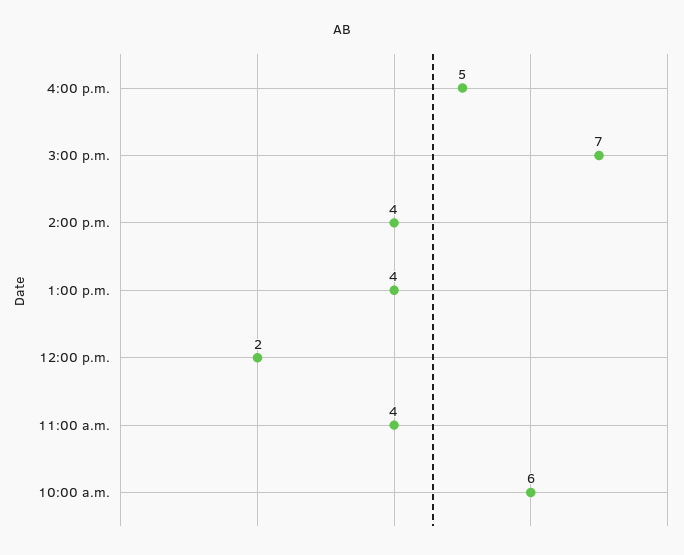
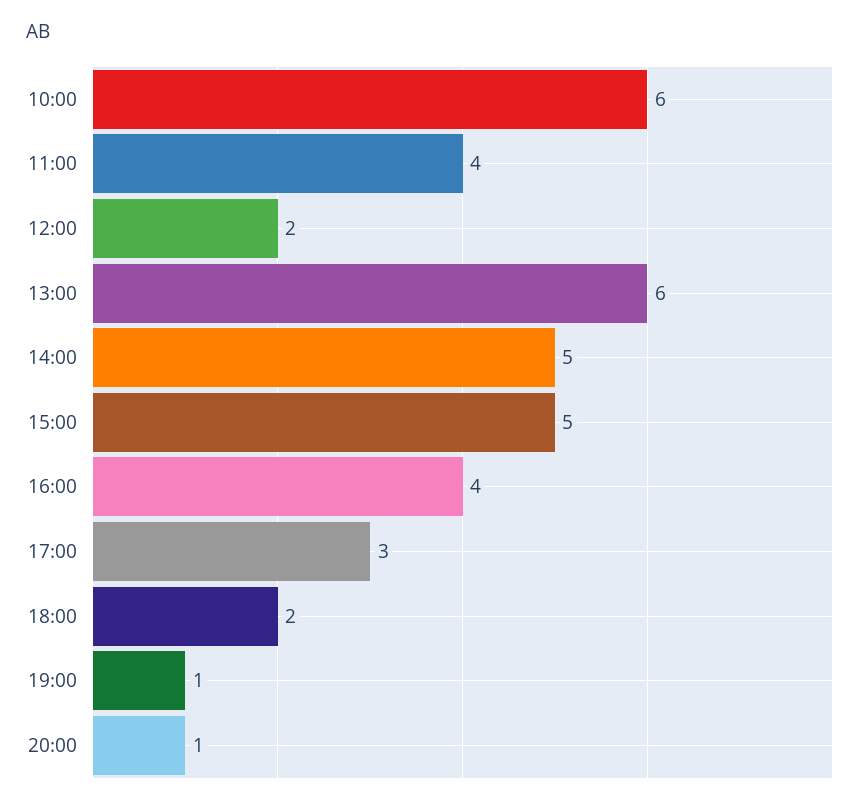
4:00 p.m.: 5 -> 4
3:00 p.m.: 7 -> 5
2:00 p.m.: 4 -> 5
1:00 p.m.: 4 -> 6
17:00: none -> 3
18:00: none -> 2
19:00: none -> 1
20:00: none -> 1

